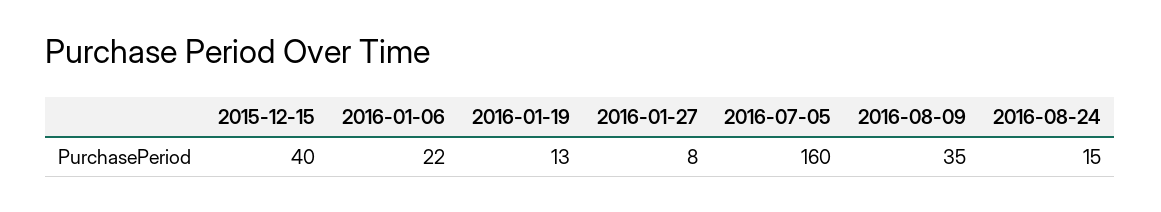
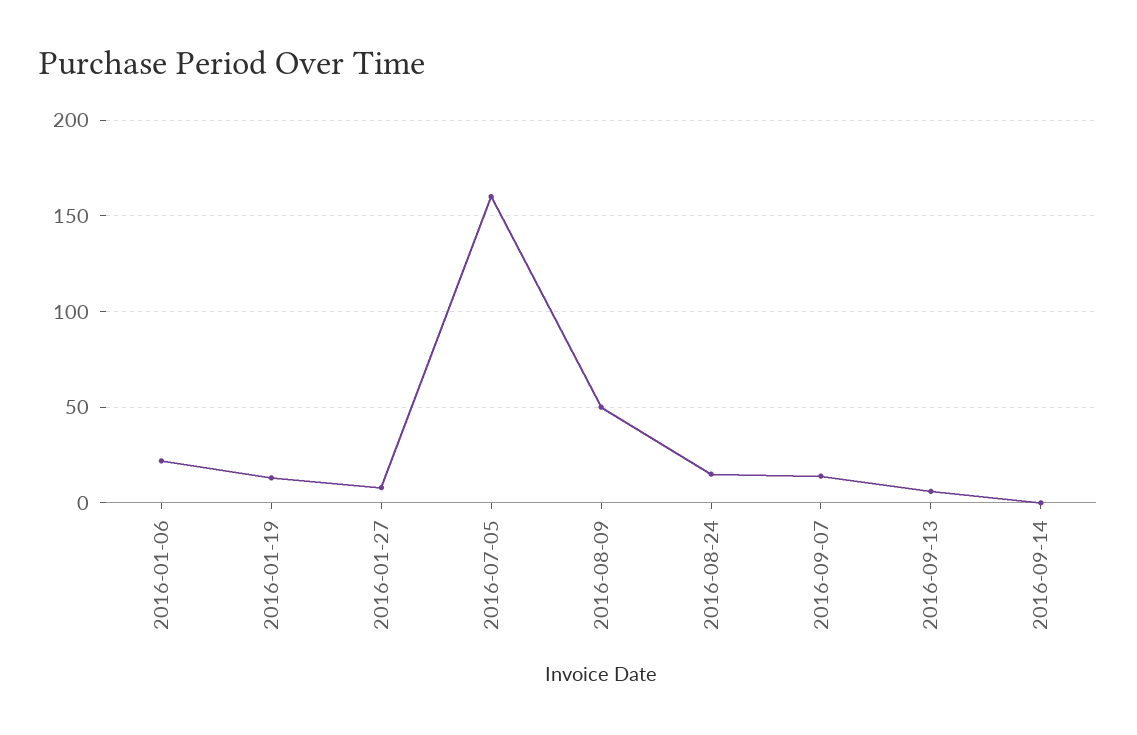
2015-12-15: 40 -> none
2016-08-09: 35 -> 50
2016-09-07: none -> 15
2016-09-13: none -> 5
2016-09-14: none -> 0

